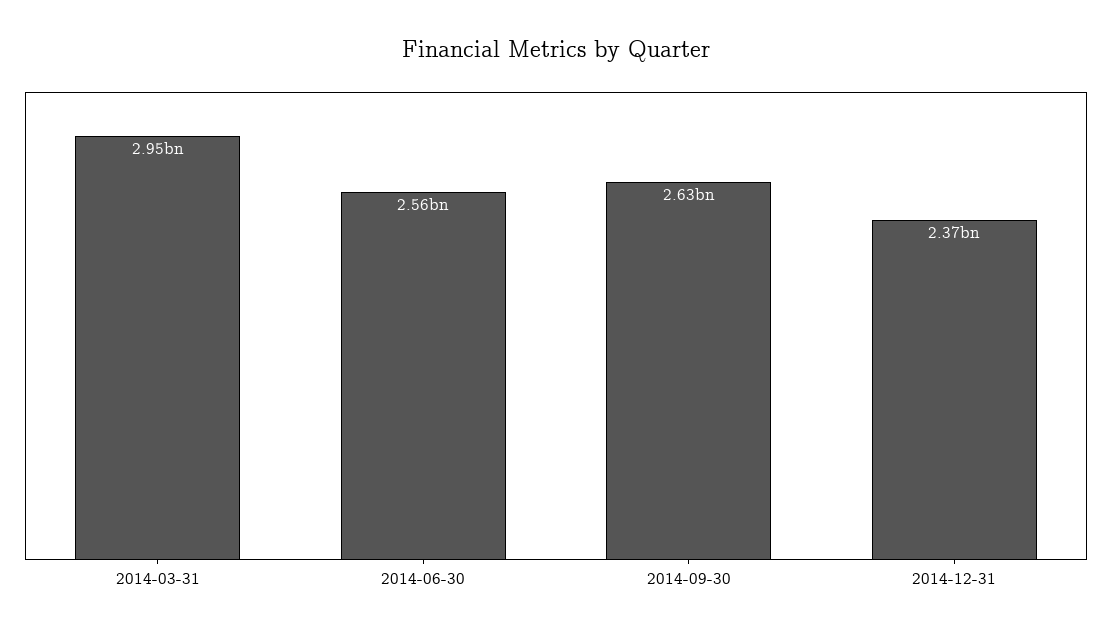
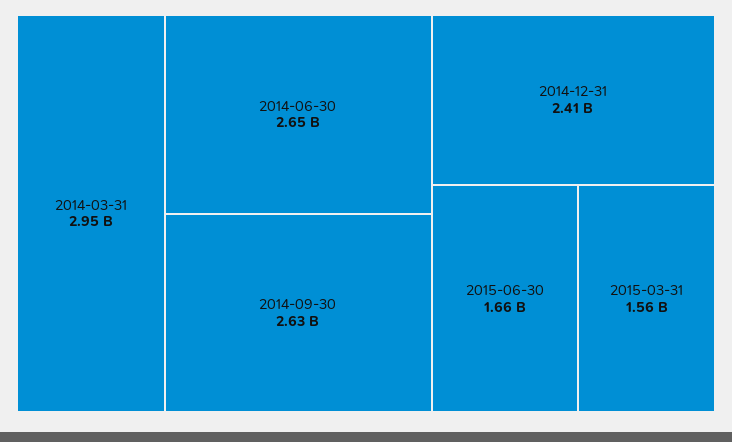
2014-06-30: 2560000000 -> 2650000000
2014-12-31: 2370000000 -> 2410000000
2015-06-30: none -> 1660000000
2015-03-31: none -> 1560000000

